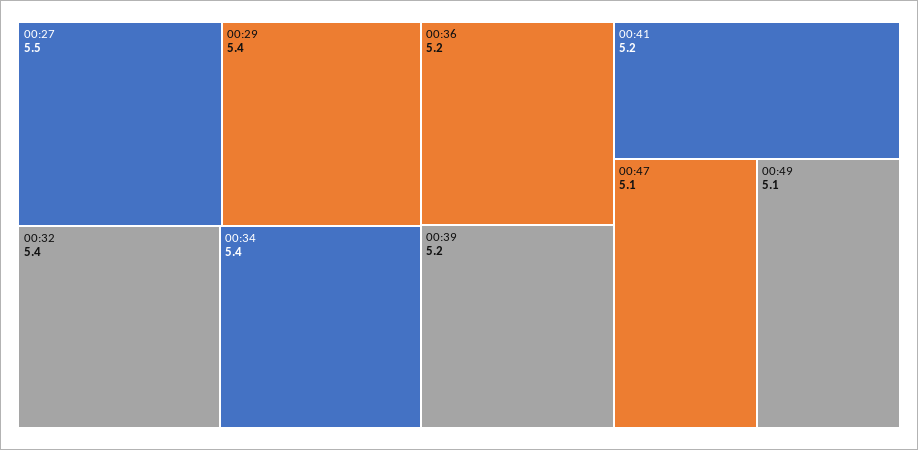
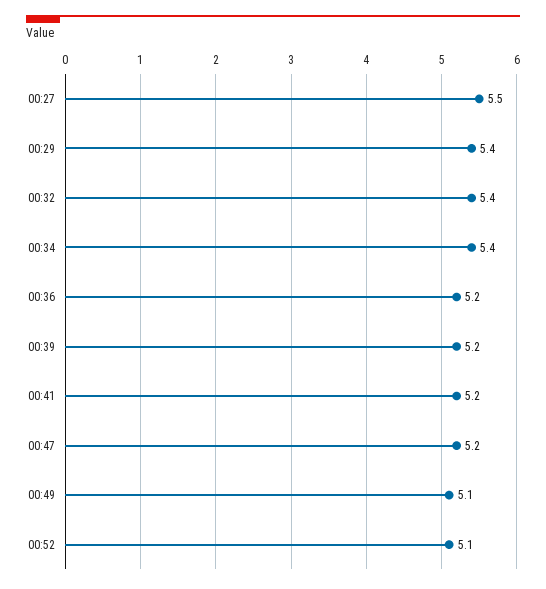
00:47: 5.1 -> 5.2
00:52: none -> 5.1

